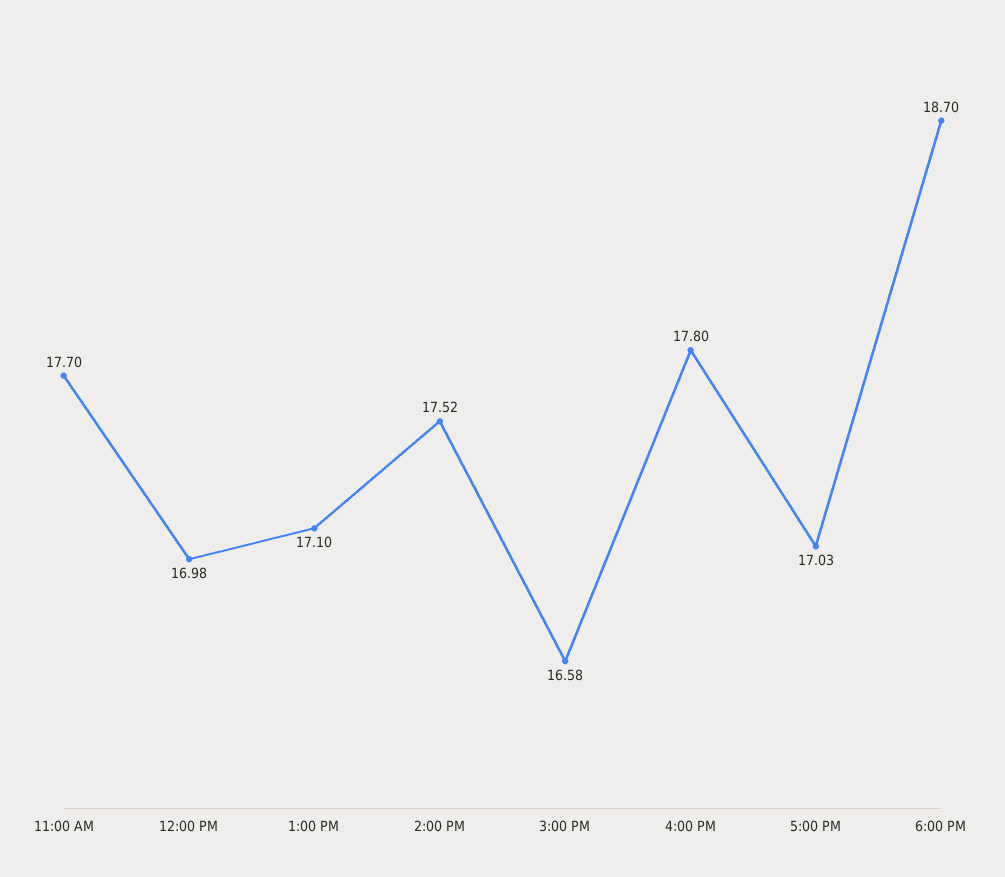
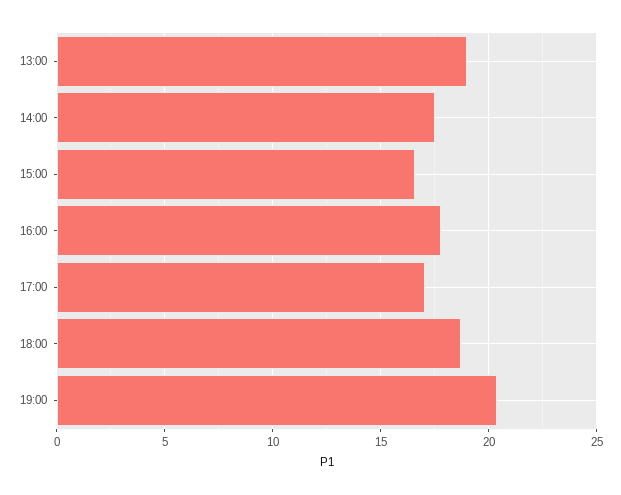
11:00 AM: 17.7 -> none
12:00 PM: 16.98 -> none
1:00 PM: 17.1 -> 19
19:00: none -> 20.5

